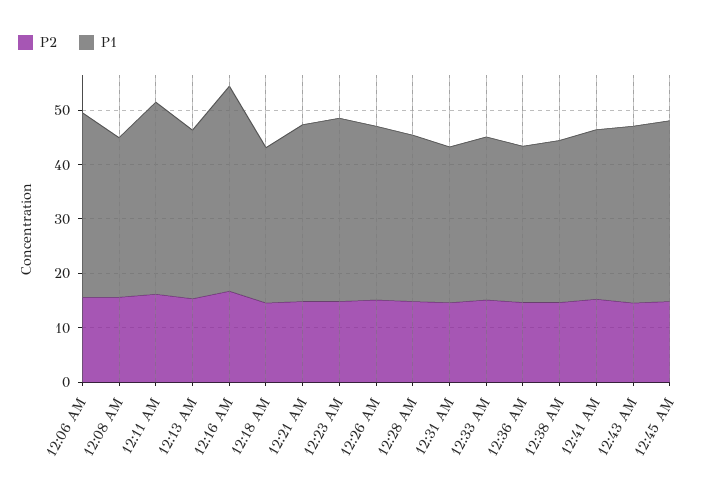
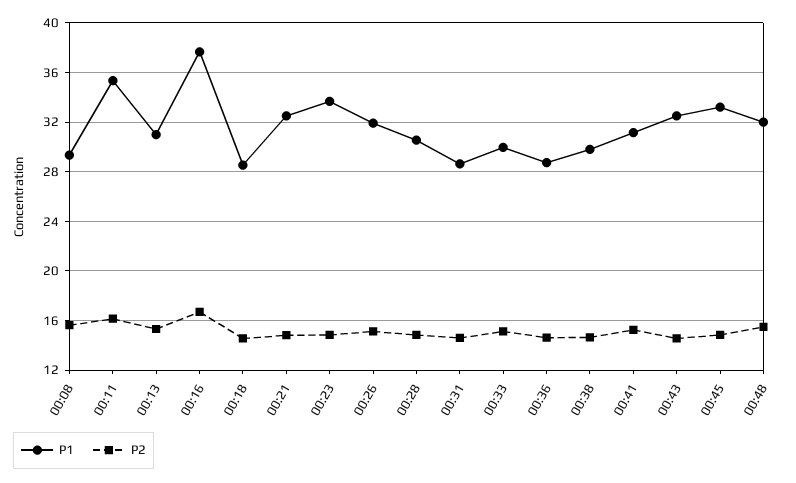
P2, 12:06 AM: 16 -> none
P1, 12:06 AM: 34 -> none
P1, 00:48: none -> 32
P2, 00:48: none -> 15.5

